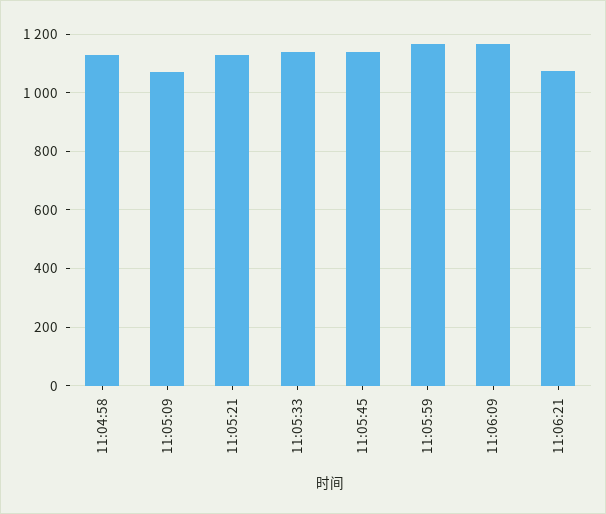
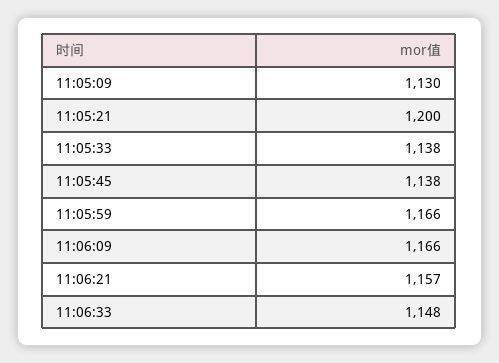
11:04:58: 1125 -> none
11:05:09: 1075 -> 1130
11:05:21: 1125 -> 1200
11:06:21: 1075 -> 1157
11:06:33: none -> 1148

